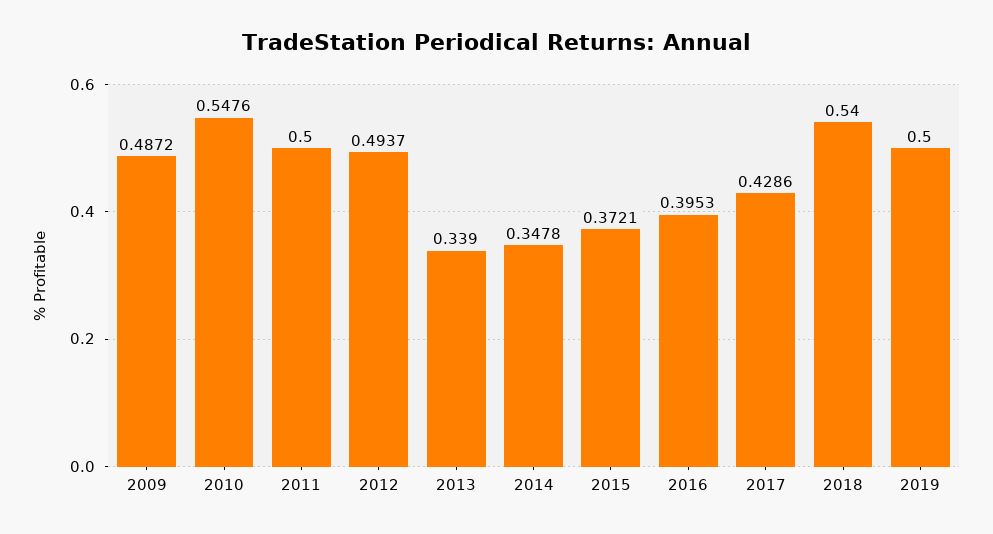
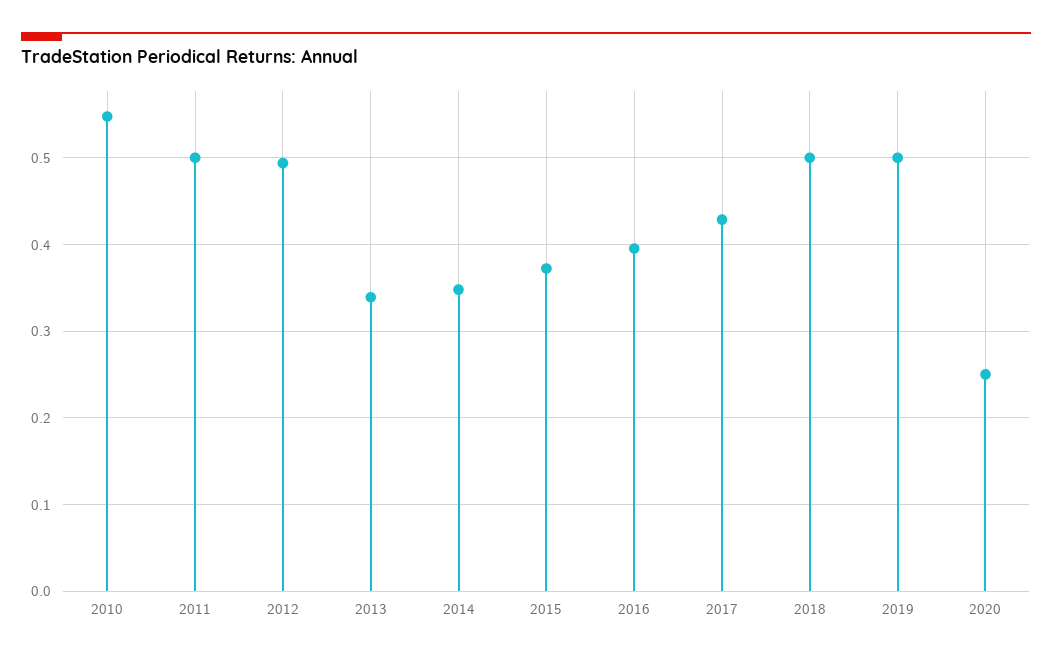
2009: 0.4872 -> none
2018: 0.54 -> 0.5
2020: none -> 0.25

